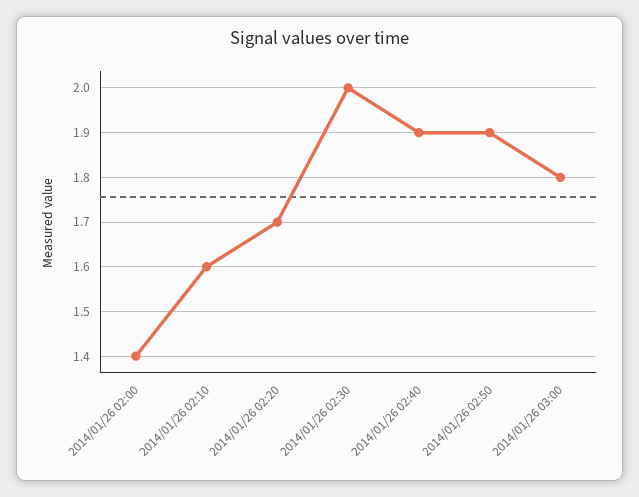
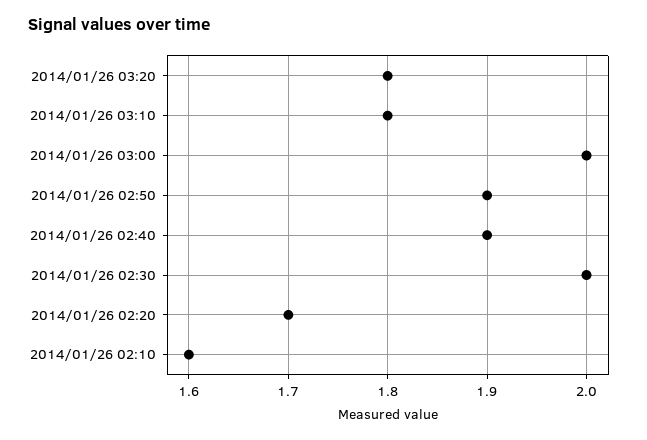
2014/01/26 02:00: 1.4 -> none
2014/01/26 03:00: 1.8 -> 2
2014/01/26 03:20: none -> 1.8
2014/01/26 03:10: none -> 1.8

